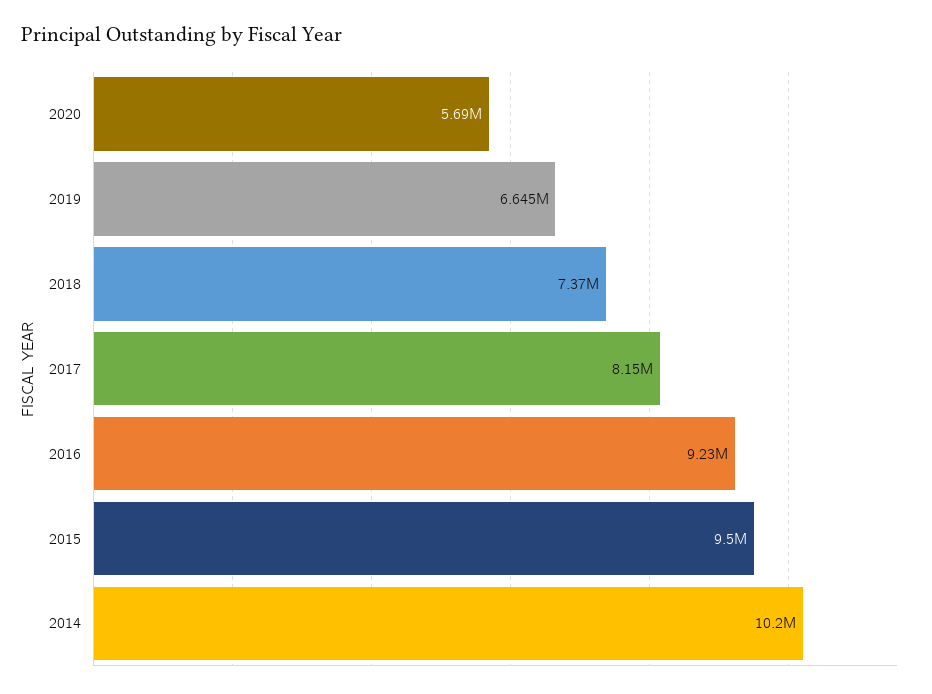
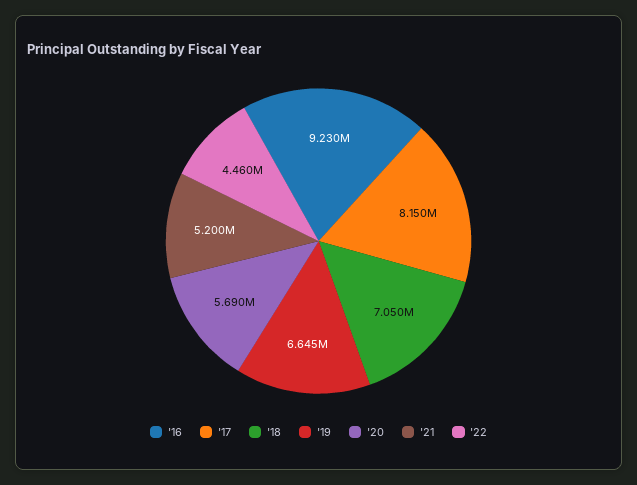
2018: 7370000 -> 7050000
2015: 9500000 -> none
2014: 10200000 -> none
'21: none -> 5200000
'22: none -> 4460000

